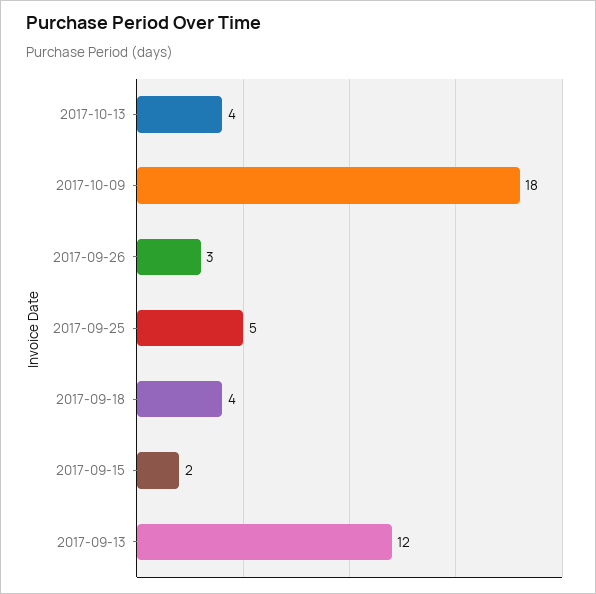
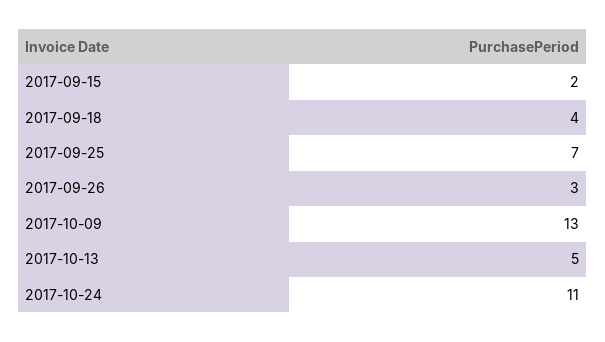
2017-10-13: 4 -> 5
2017-10-09: 18 -> 13
2017-09-25: 5 -> 7
2017-09-13: 12 -> none
2017-10-24: none -> 11

